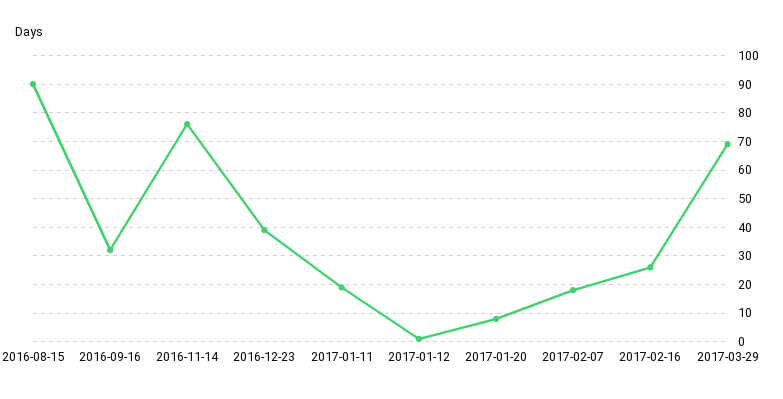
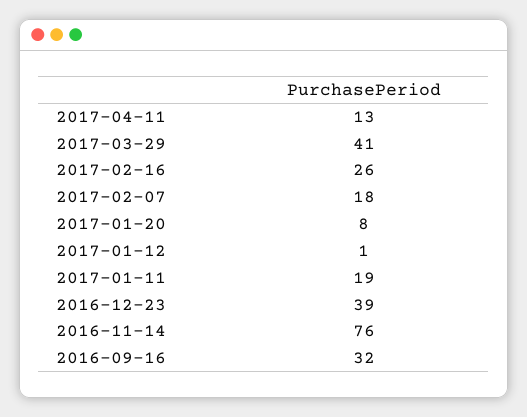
2016-08-15: 90 -> none
2017-03-29: 70 -> 41
2017-04-11: none -> 13

